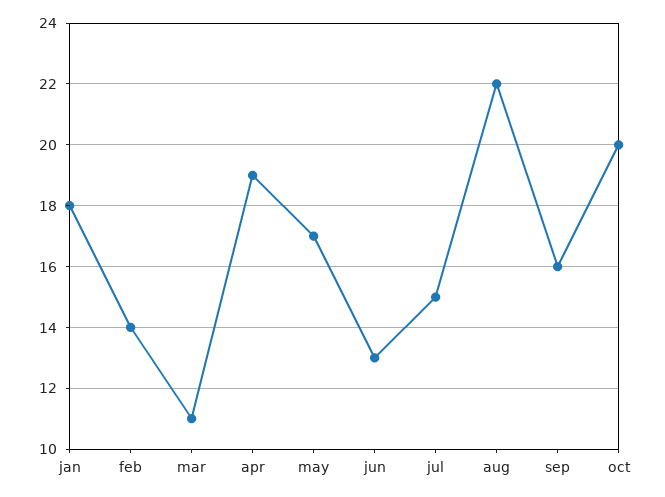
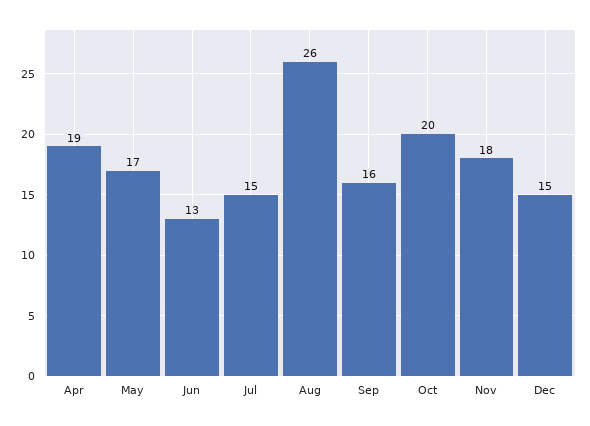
jan: 18 -> none
feb: 14 -> none
mar: 11 -> none
aug: 22 -> 26
Nov: none -> 18
Dec: none -> 15

